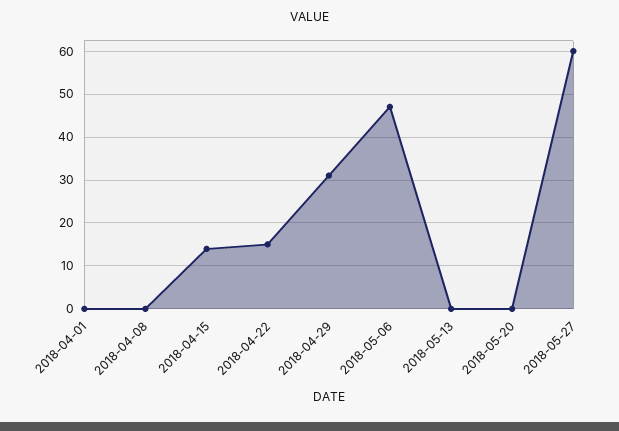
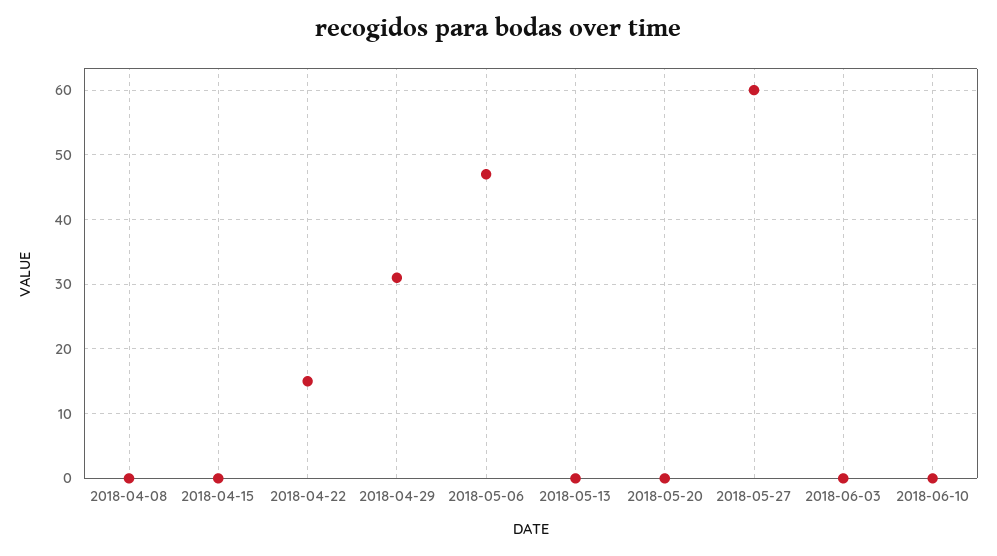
2018-04-01: 0 -> none
2018-04-15: 15 -> 0
2018-06-03: none -> 0
2018-06-10: none -> 0

